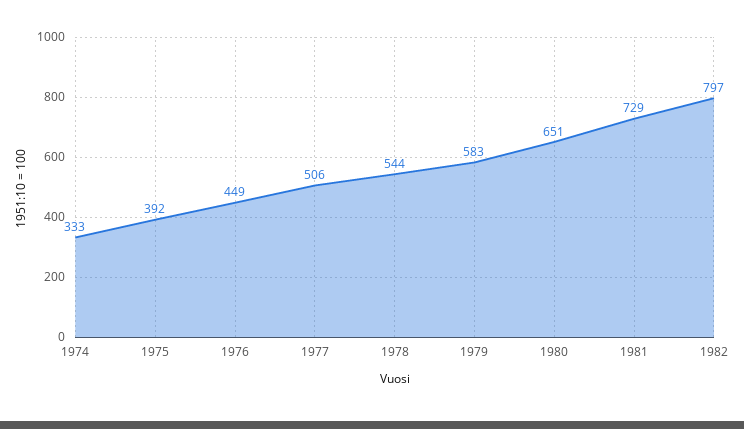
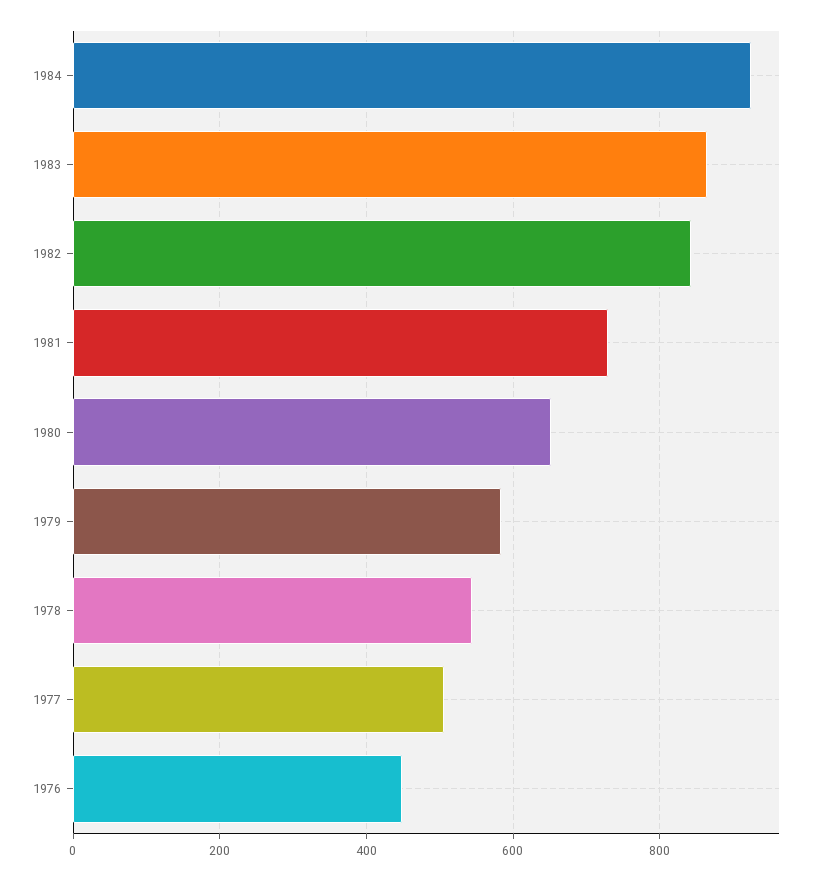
1974: 333 -> none
1975: 392 -> none
1982: 797 -> 840
1984: none -> 920
1983: none -> 860

